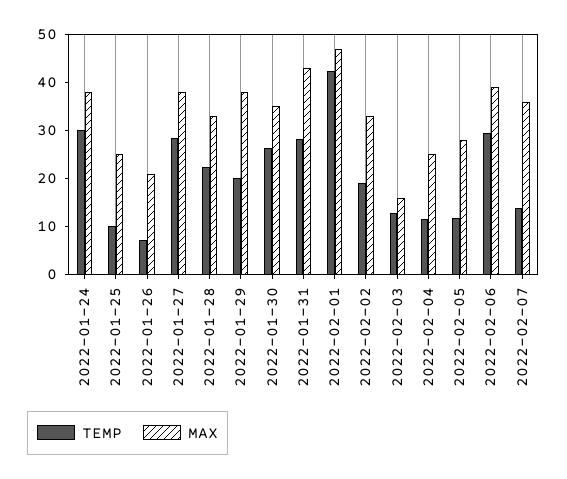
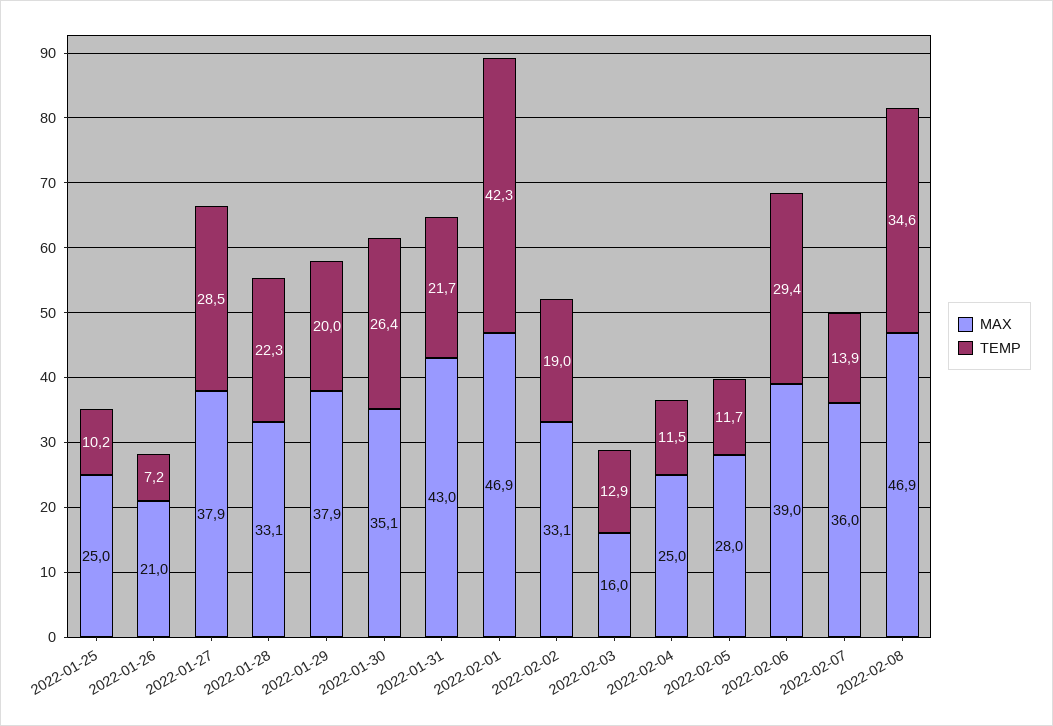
TEMP, 2022-01-24: 30 -> none
MAX, 2022-01-24: 38 -> none
TEMP, 2022-01-31: 28 -> 21.7
MAX, 2022-02-08: none -> 46.9
TEMP, 2022-02-08: none -> 34.6

